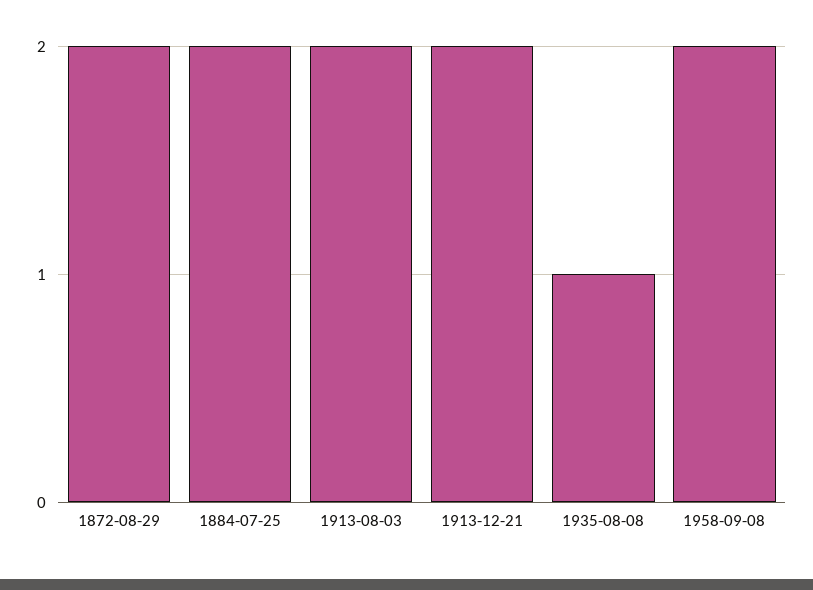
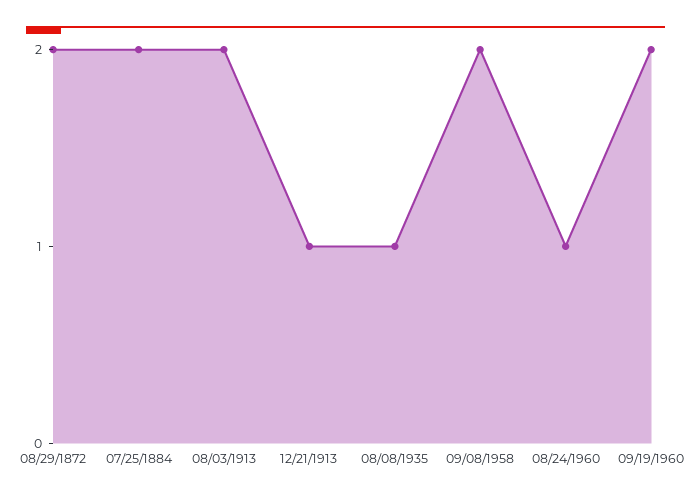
1913-12-21: 2 -> 1
08/24/1960: none -> 1
09/19/1960: none -> 2

